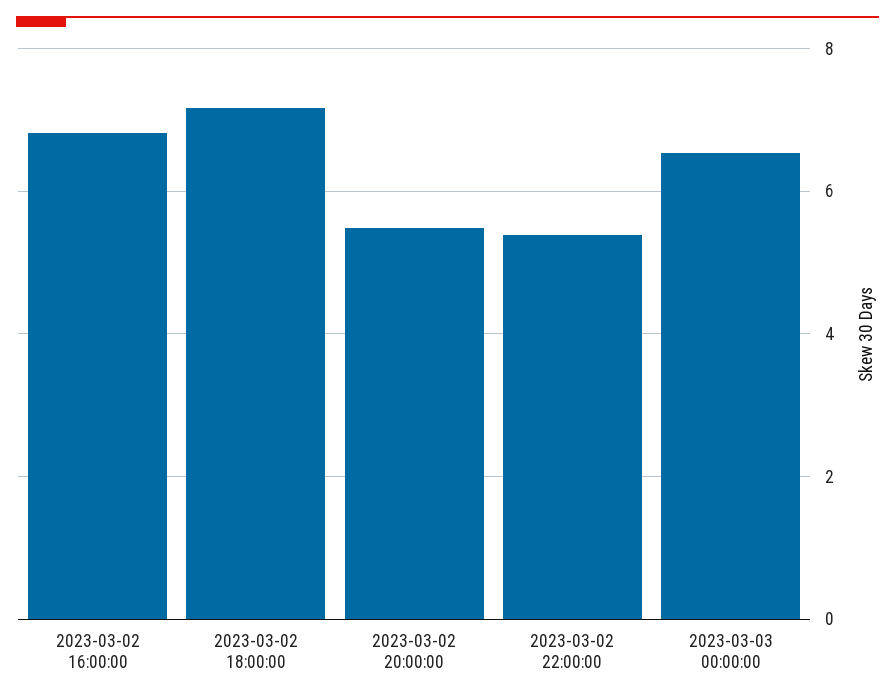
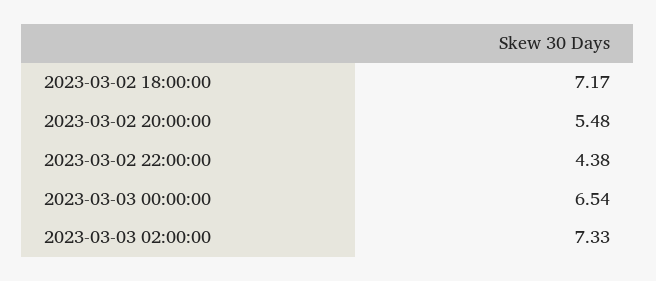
2023-03-02 16:00:00: 6.8 -> none
2023-03-02 22:00:00: 5.4 -> 4.38
2023-03-03 02:00:00: none -> 7.33

